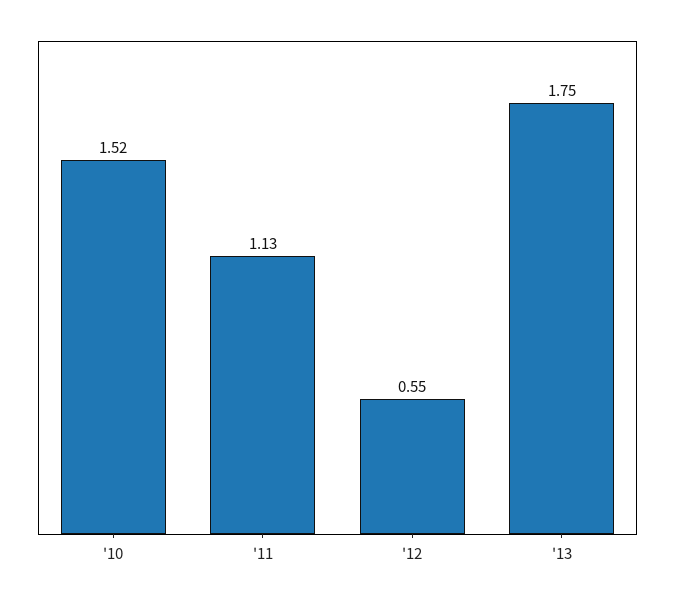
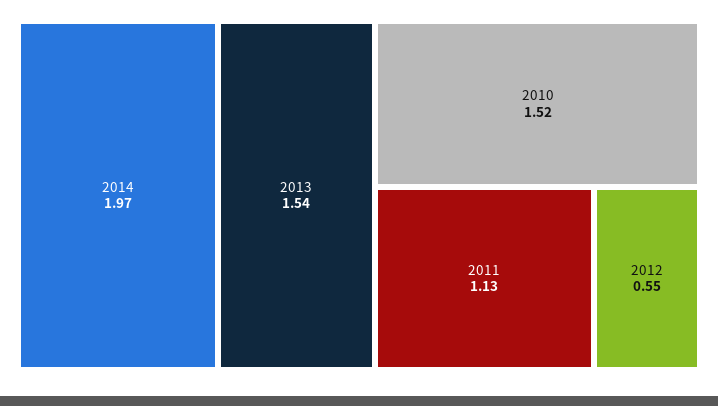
'13: 1.75 -> 1.54
2014: none -> 1.97

